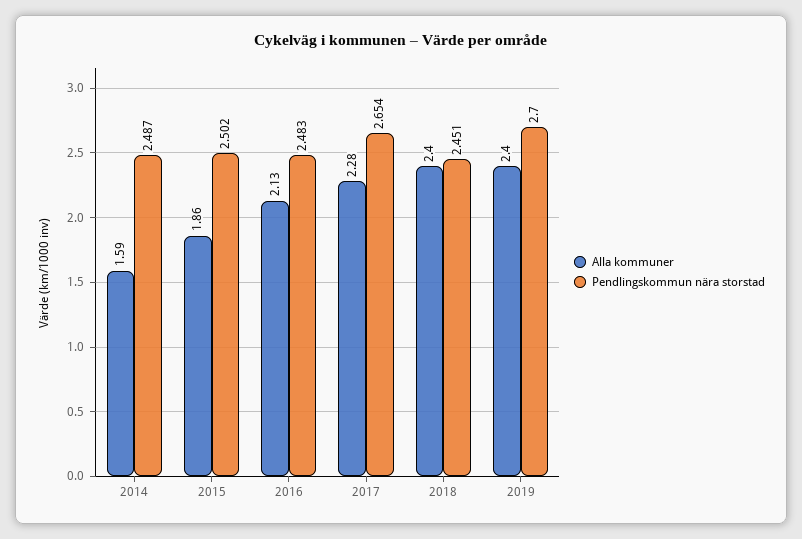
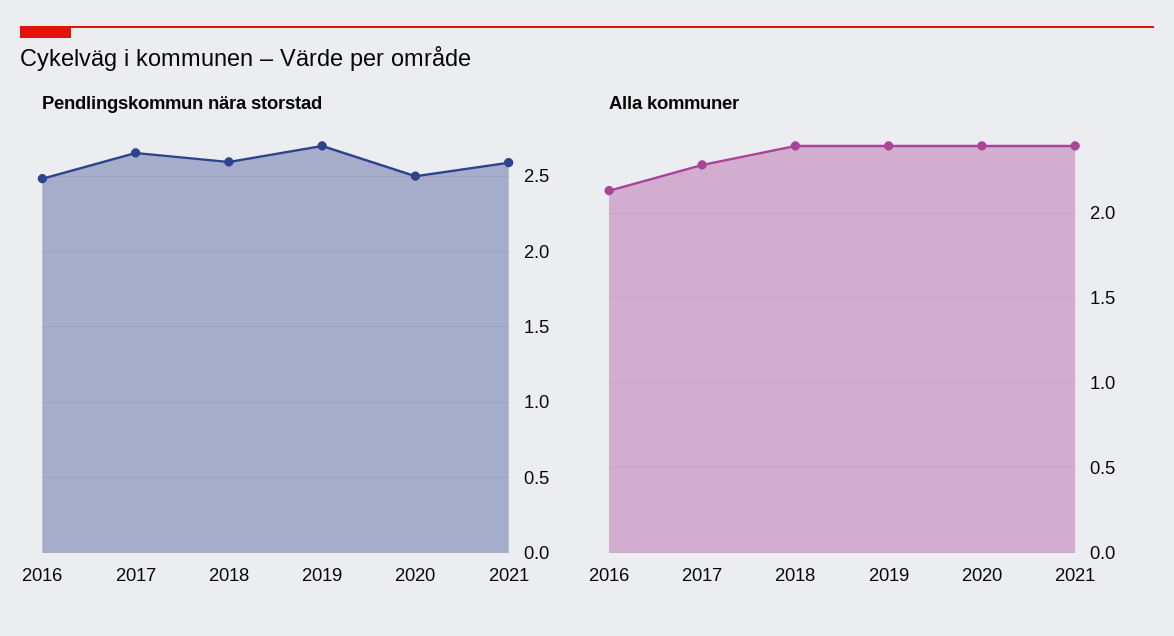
Alla kommuner, 2014: 1.59 -> none
Pendlingskommun nära storstad, 2014: 2.487 -> none
Alla kommuner, 2015: 1.86 -> none
Pendlingskommun nära storstad, 2015: 2.502 -> none
Pendlingskommun nära storstad, 2018: 2.451 -> 2.6
Pendlingskommun nära storstad, 2020: none -> 2.5
Pendlingskommun nära storstad, 2021: none -> 2.6
Alla kommuner, 2020: none -> 2.4
Alla kommuner, 2021: none -> 2.4

